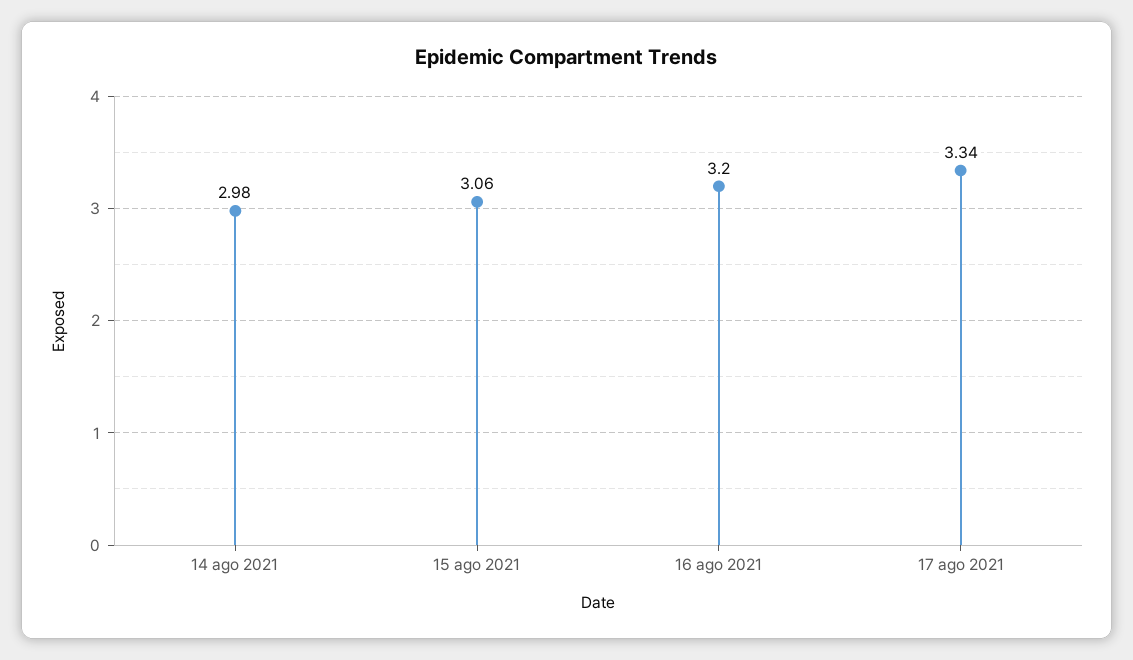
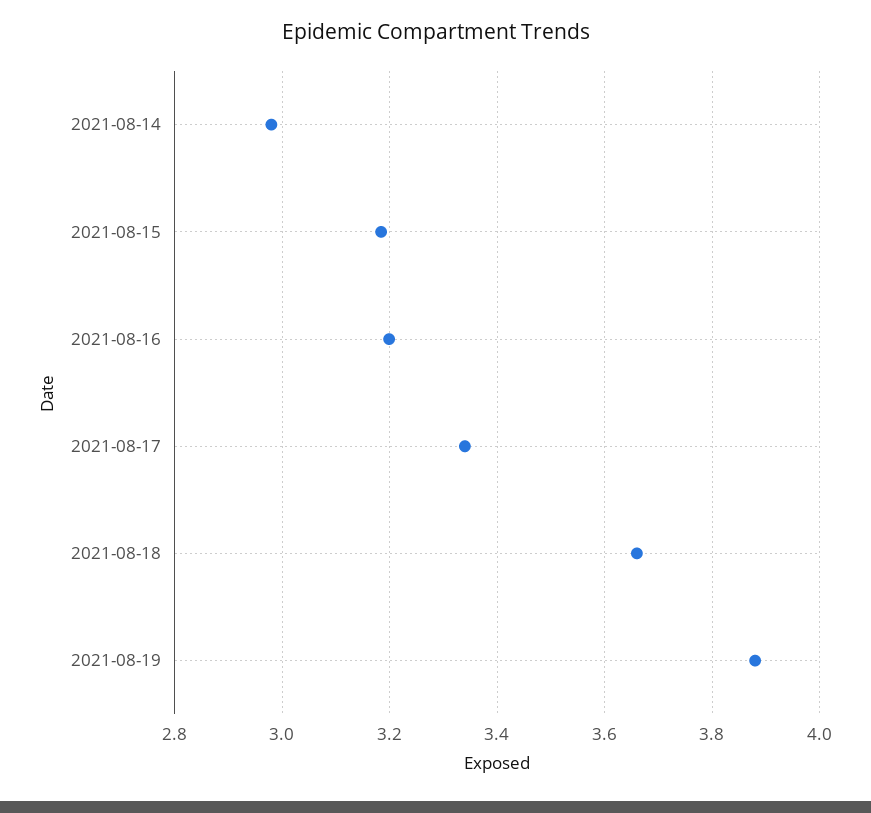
15 ago 2021: 3.06 -> 3.18
2021-08-18: none -> 3.66
2021-08-19: none -> 3.88

